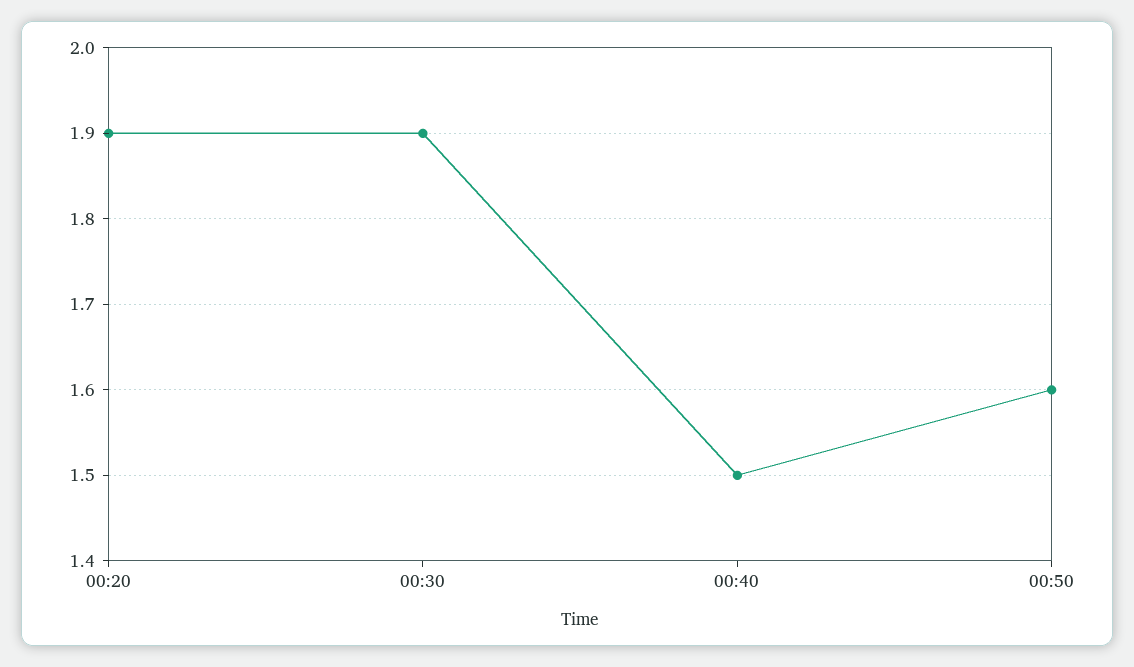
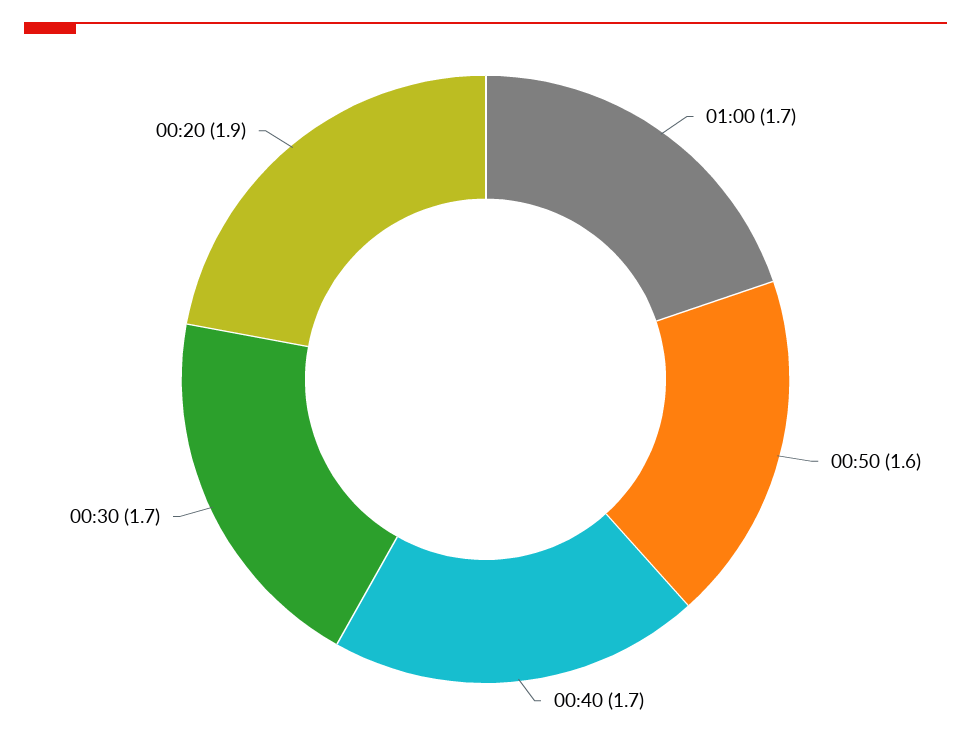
00:30: 1.9 -> 1.7
00:40: 1.5 -> 1.7
01:00: none -> 1.7

